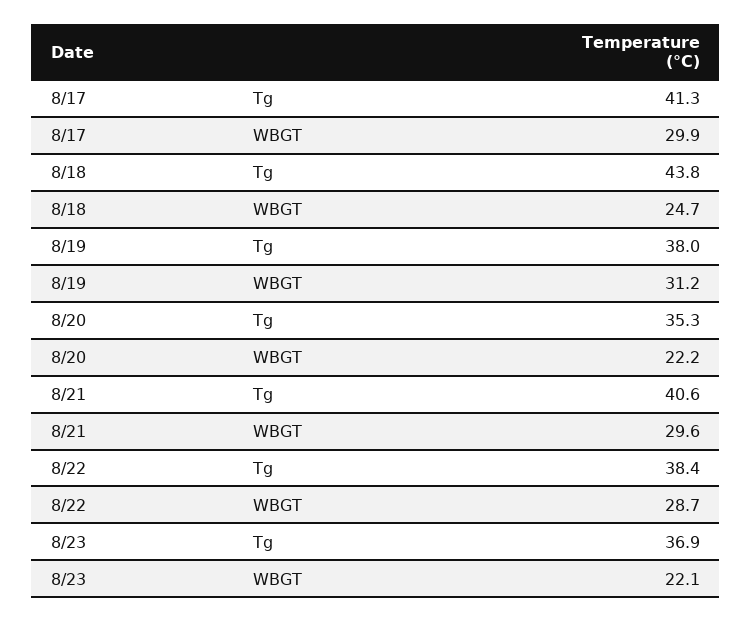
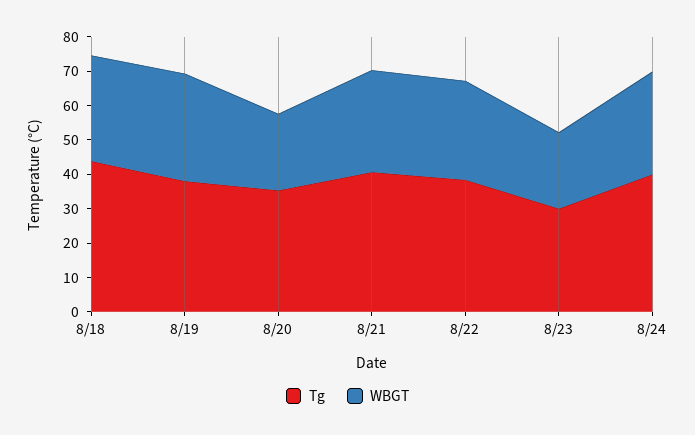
Tg, 8/17: 41.3 -> none
WBGT, 8/17: 29.9 -> none
WBGT, 8/18: 24.7 -> 30
Tg, 8/23: 36.9 -> 30
Tg, 8/24: none -> 40
WBGT, 8/24: none -> 30

